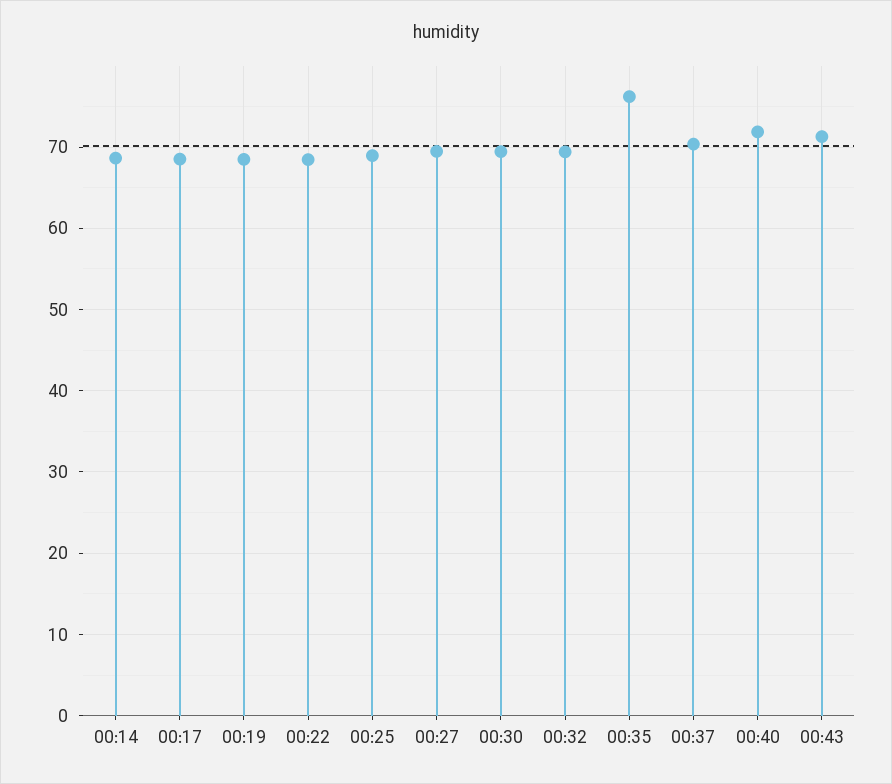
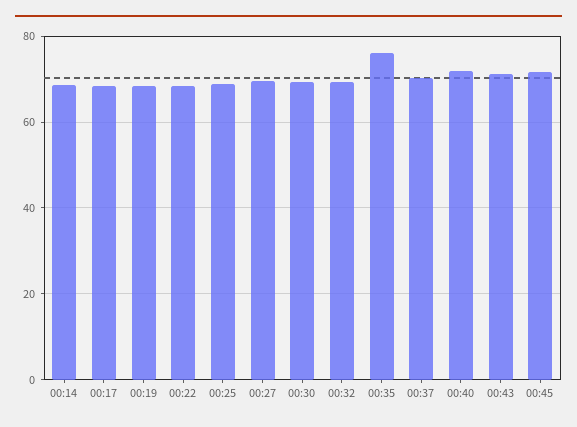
00:45: none -> 72

